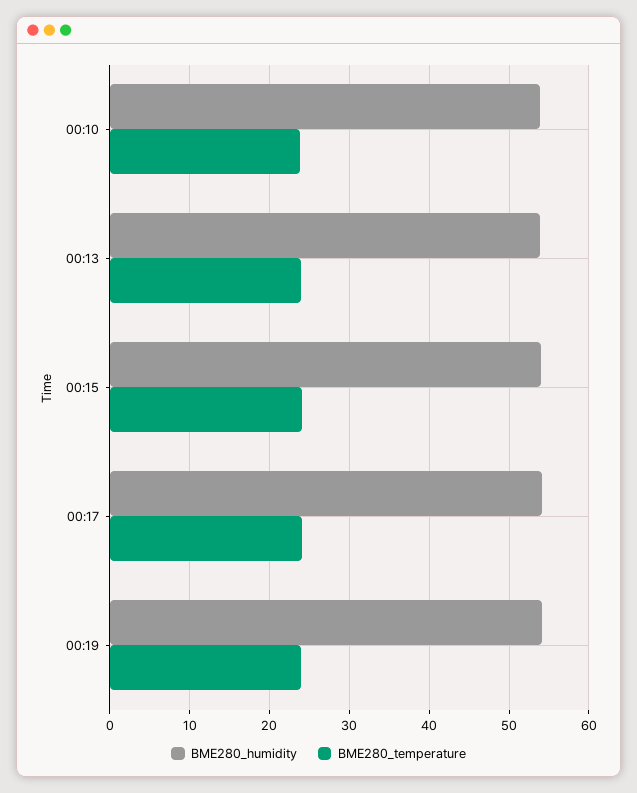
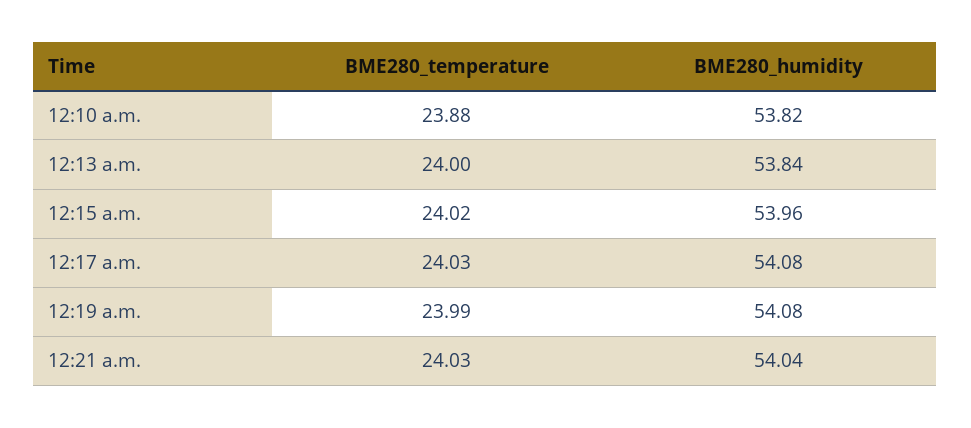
BME280_temperature, 12:21 a.m.: none -> 24.03
BME280_humidity, 12:21 a.m.: none -> 54.04

